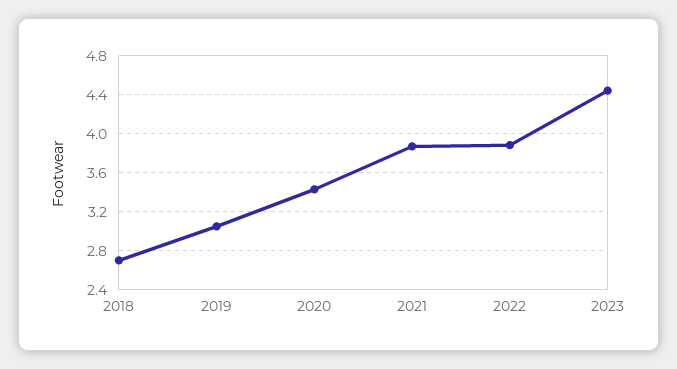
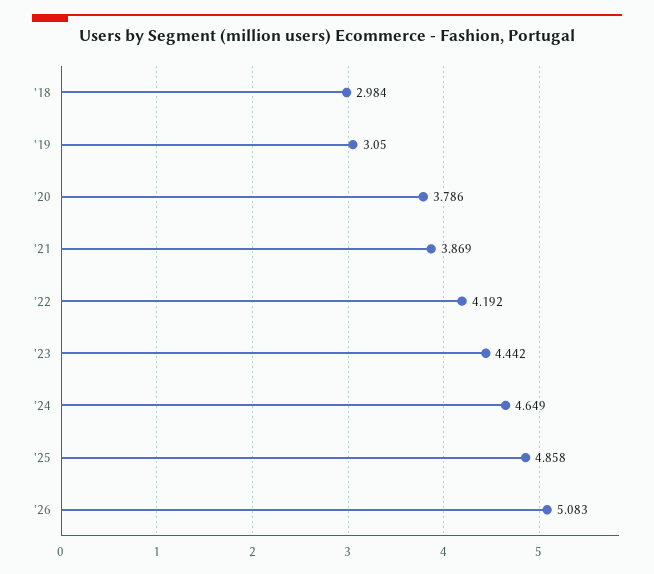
2018: 2.7 -> 2.984
2020: 3.4 -> 3.786
2022: 3.9 -> 4.192
'24: none -> 4.649
'25: none -> 4.858
'26: none -> 5.083

